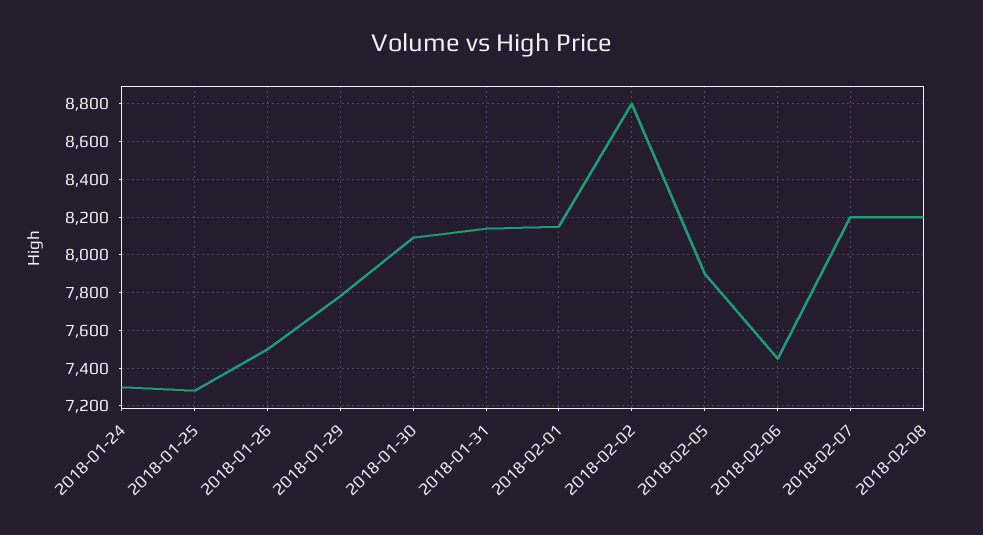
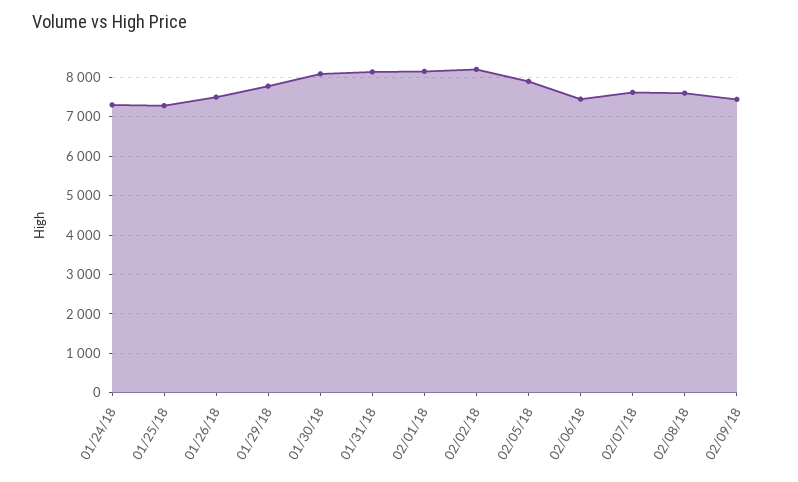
2018-02-02: 8800 -> 8200
2018-02-07: 8200 -> 7600
2018-02-08: 8200 -> 7600
02/09/18: none -> 7400

